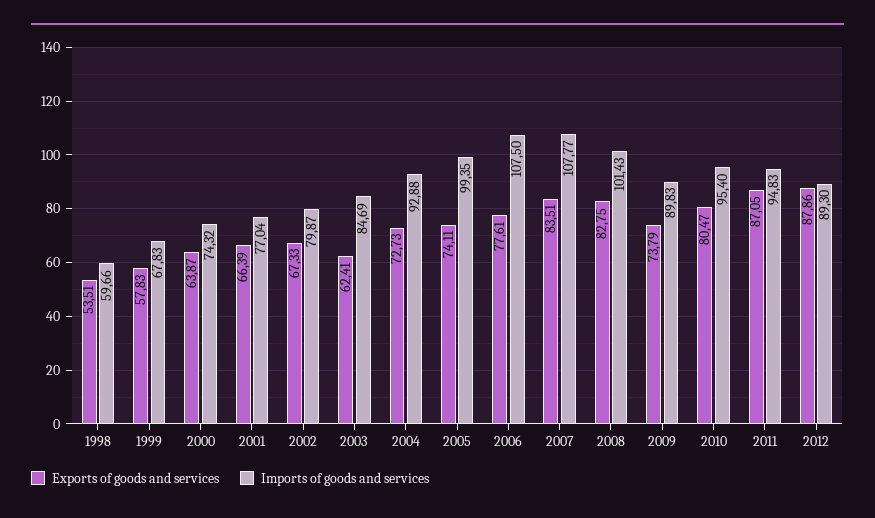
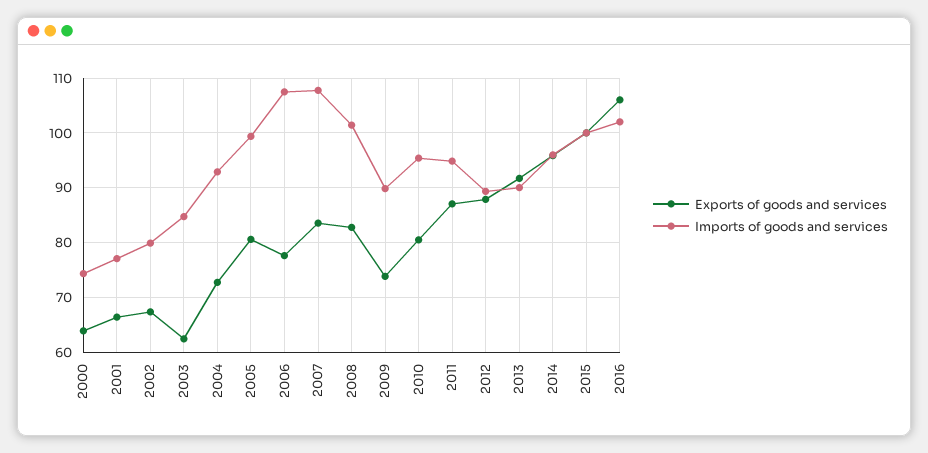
Exports of goods and services, 1998: 53.51 -> none
Imports of goods and services, 1998: 59.66 -> none
Exports of goods and services, 1999: 57.83 -> none
Imports of goods and services, 1999: 67.83 -> none
Exports of goods and services, 2005: 74.11 -> 80
Exports of goods and services, 2013: none -> 92
Imports of goods and services, 2013: none -> 90
Exports of goods and services, 2014: none -> 96
Imports of goods and services, 2014: none -> 96
Exports of goods and services, 2015: none -> 100
Imports of goods and services, 2015: none -> 100
Exports of goods and services, 2016: none -> 106
Imports of goods and services, 2016: none -> 102

